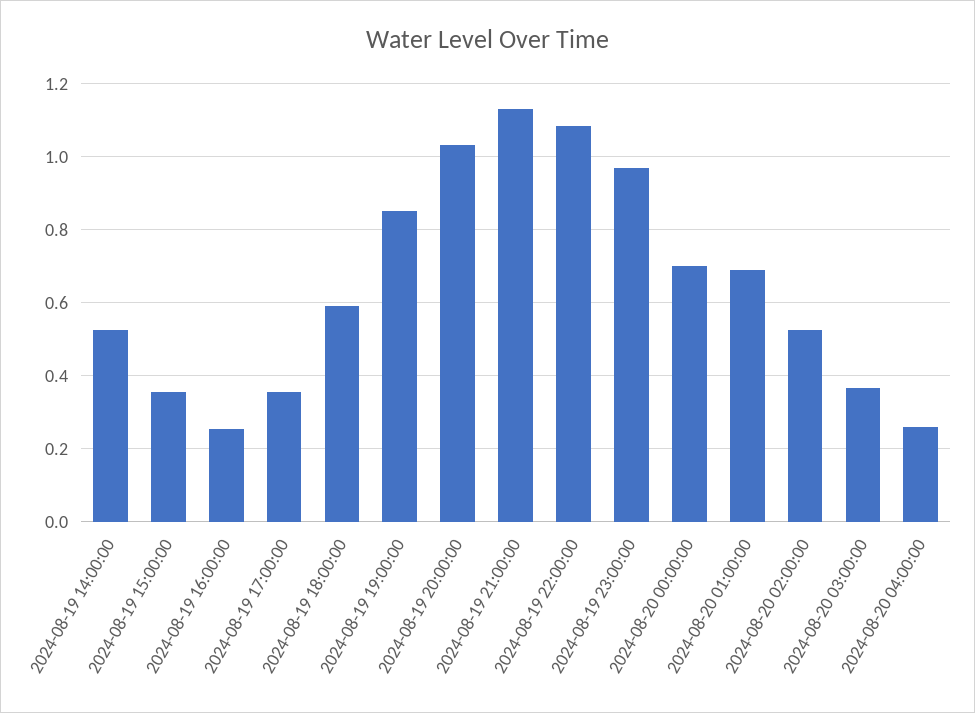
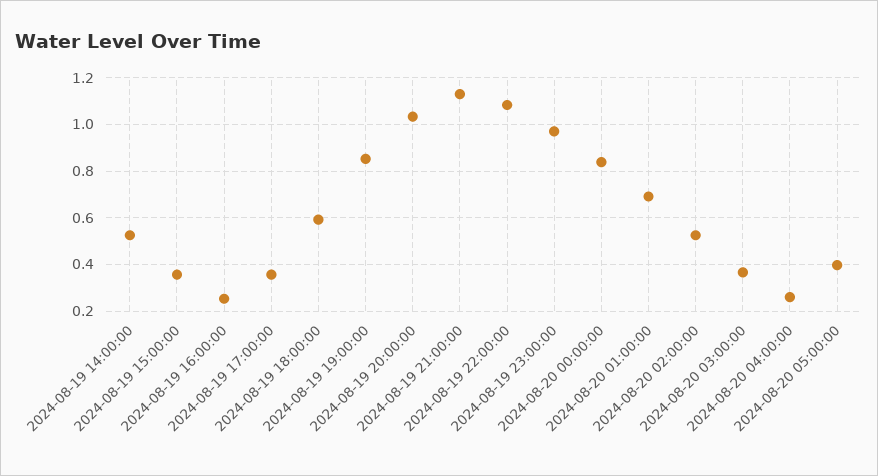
2024-08-20 00:00:00: 0.7 -> 0.85
2024-08-20 05:00:00: none -> 0.4

